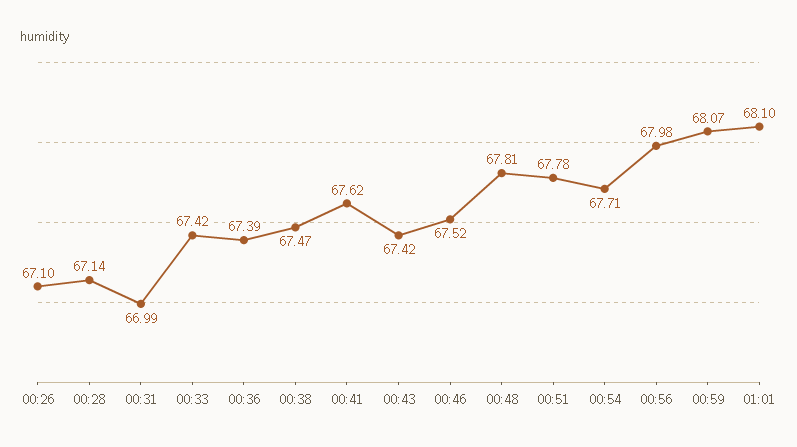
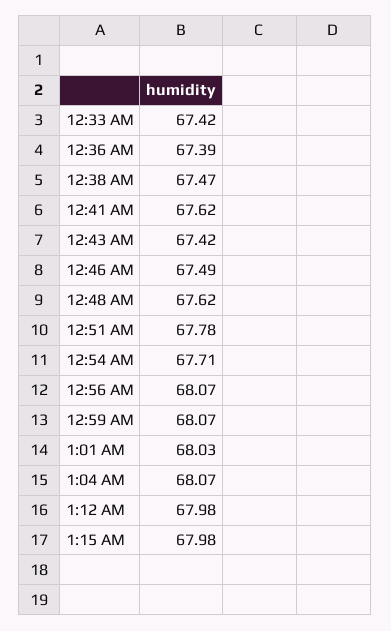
00:26: 67.1 -> none
00:28: 67.14 -> none
00:31: 66.99 -> none
00:46: 67.52 -> 67.49
00:48: 67.81 -> 67.62
00:56: 67.98 -> 68.07
01:01: 68.1 -> 68.03
1:04 AM: none -> 68.07
1:12 AM: none -> 67.98
1:15 AM: none -> 67.98

